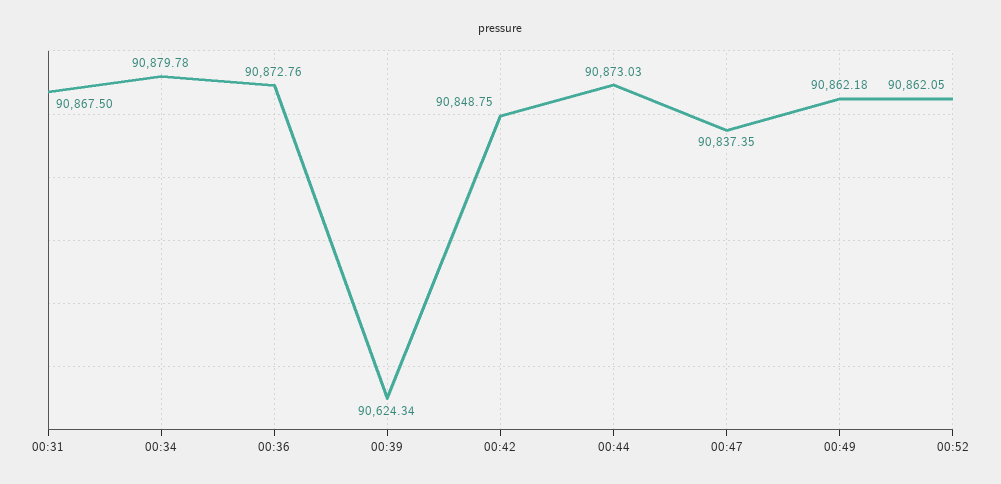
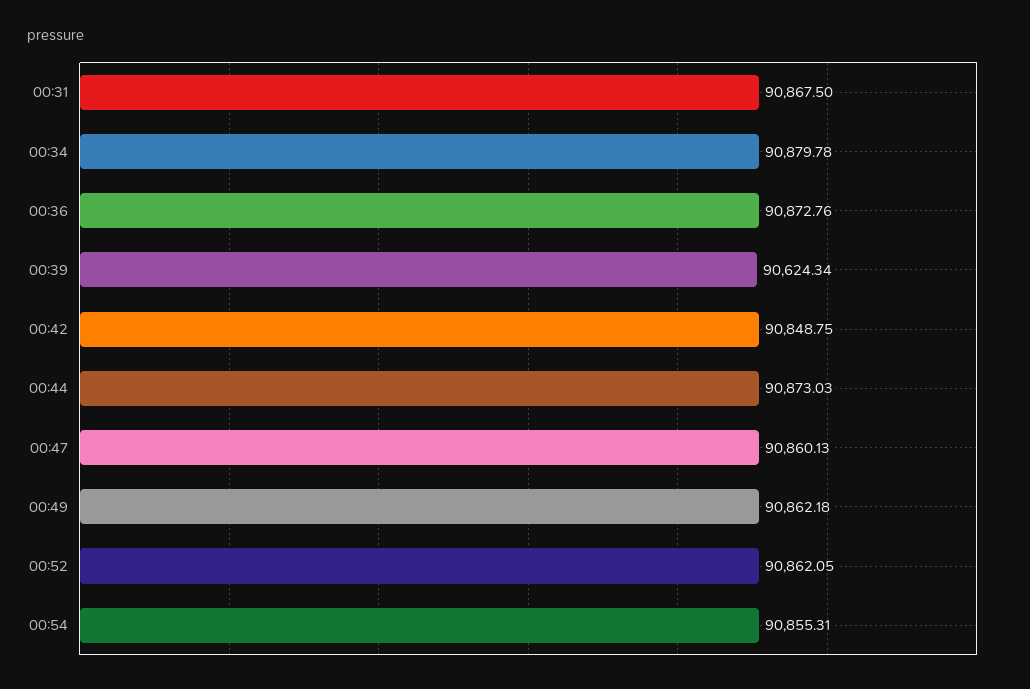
00:47: 90837.35 -> 90860.13
00:54: none -> 90855.31

